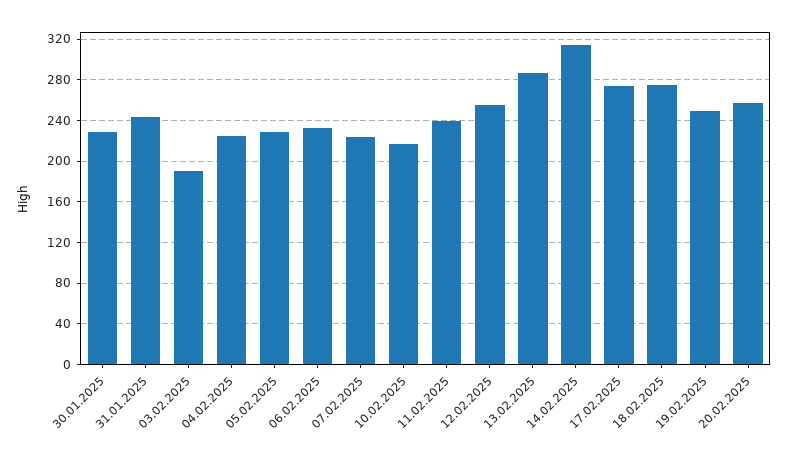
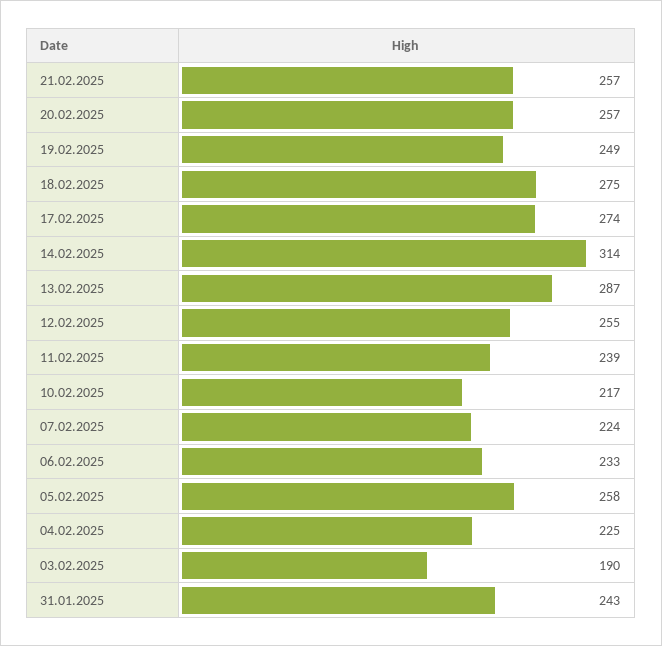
30.01.2025: 230 -> none
05.02.2025: 230 -> 258
21.02.2025: none -> 257

